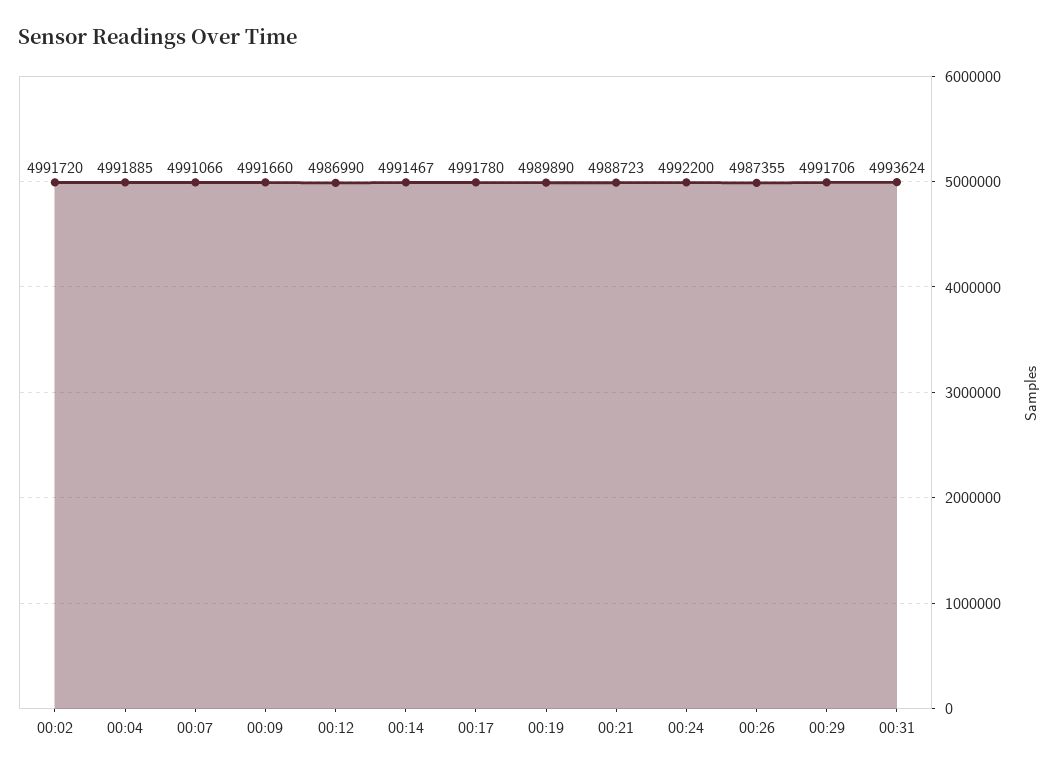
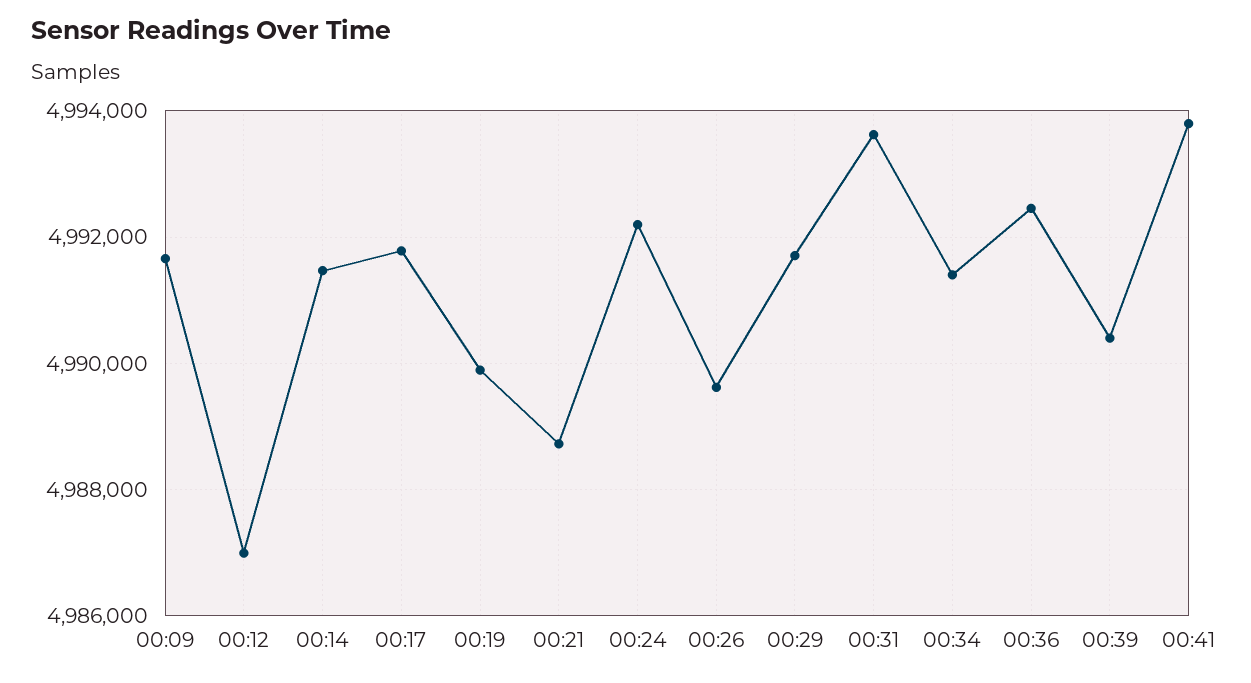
00:02: 4991720 -> none
00:04: 4991885 -> none
00:07: 4991066 -> none
00:26: 4987355 -> 4989600
00:34: none -> 4991400
00:36: none -> 4992400
00:39: none -> 4990400
00:41: none -> 4993800

